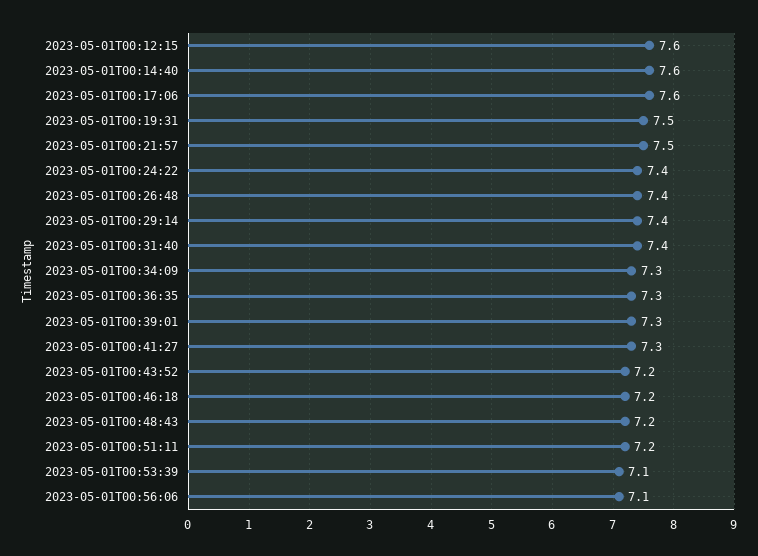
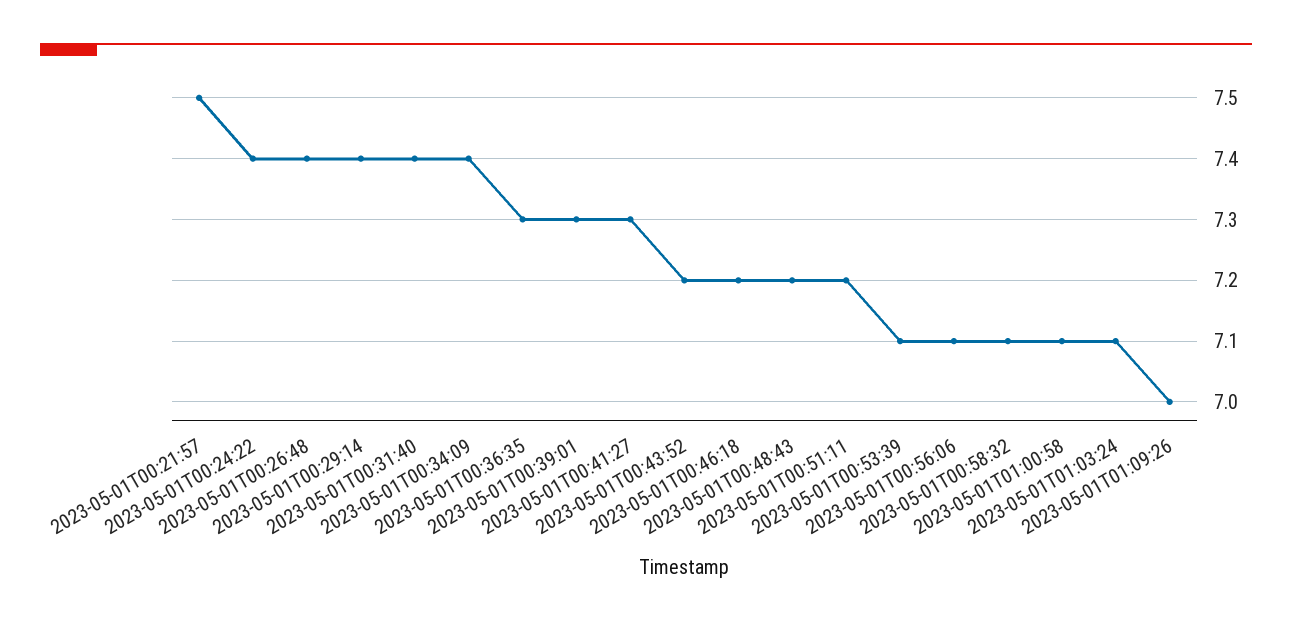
2023-05-01T00:12:15: 7.6 -> none
2023-05-01T00:14:40: 7.6 -> none
2023-05-01T00:17:06: 7.6 -> none
2023-05-01T00:19:31: 7.5 -> none
2023-05-01T00:34:09: 7.3 -> 7.4
2023-05-01T00:58:32: none -> 7.1
2023-05-01T01:00:58: none -> 7.1
2023-05-01T01:03:24: none -> 7.1
2023-05-01T01:09:26: none -> 7

